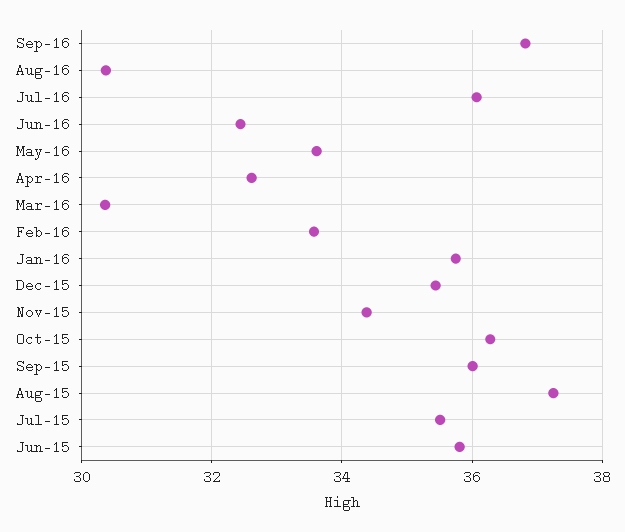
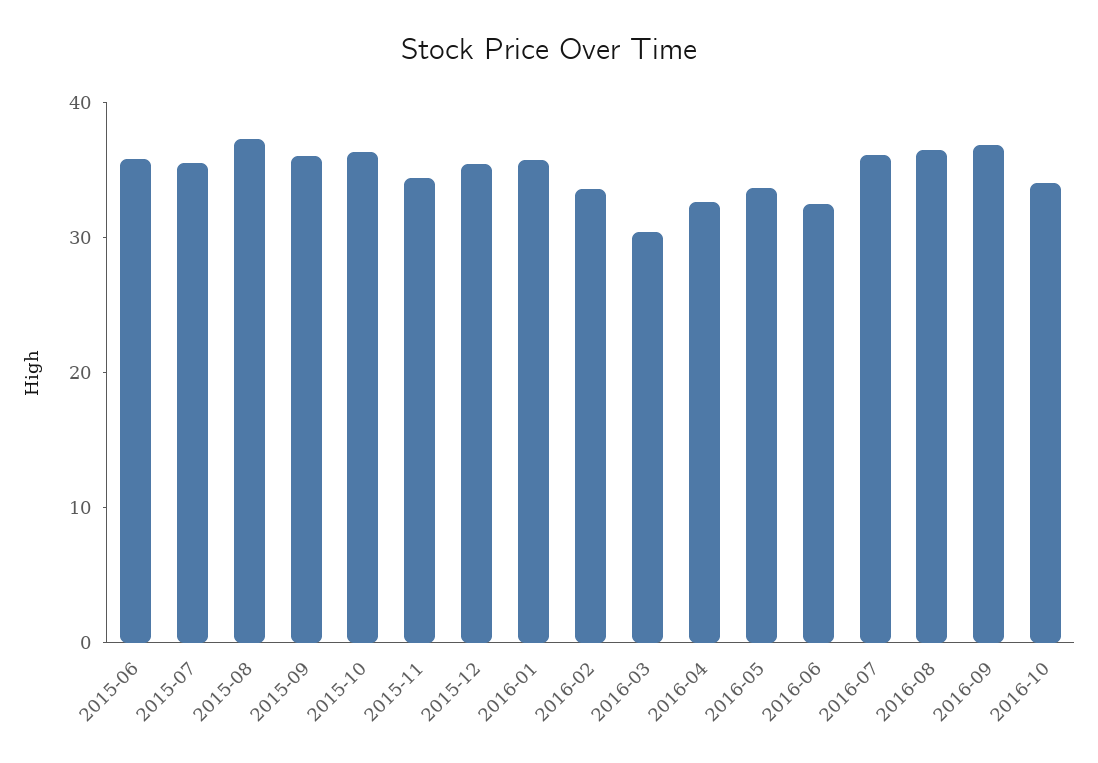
Aug-16: 30.4 -> 36
2016-10: none -> 34

